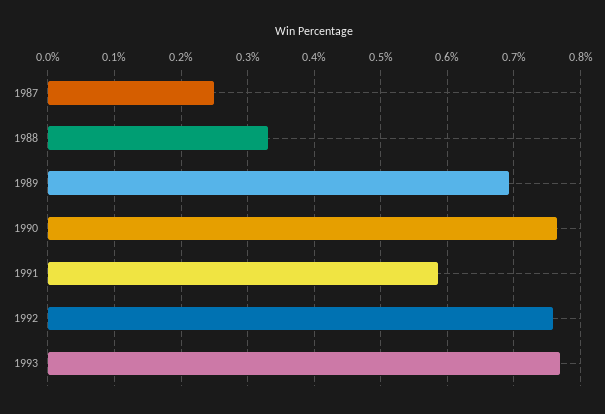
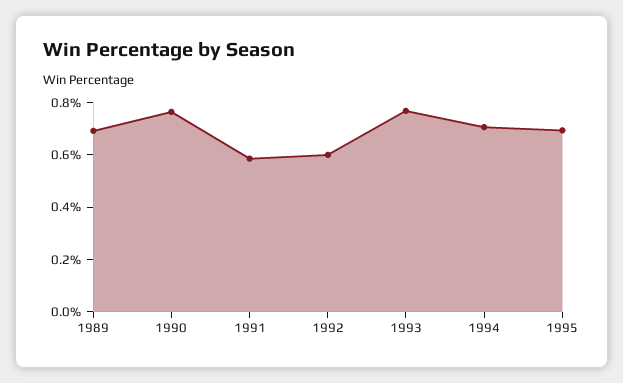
1987: 0.25 -> none
1988: 0.33 -> none
1992: 0.76 -> 0.6
1994: none -> 0.7
1995: none -> 0.7

